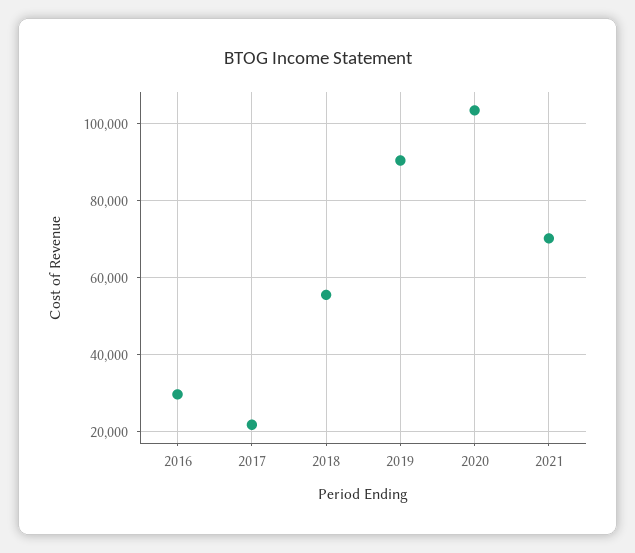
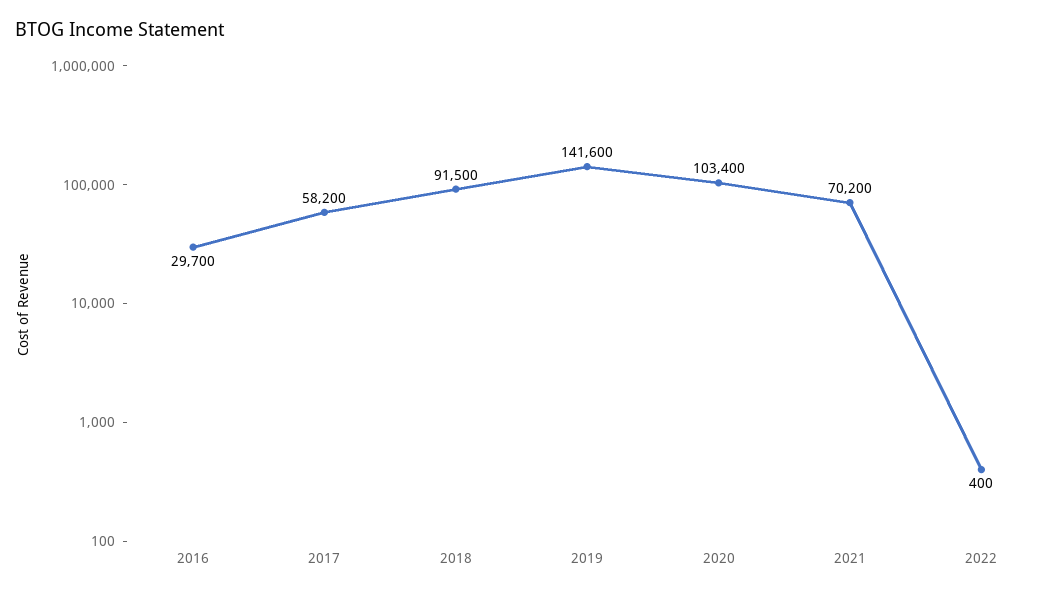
2017: 22000 -> 58200
2018: 56000 -> 91500
2019: 90000 -> 141600
2022: none -> 400

